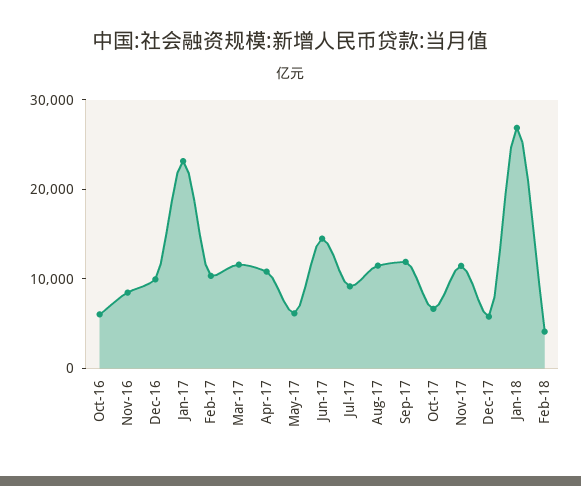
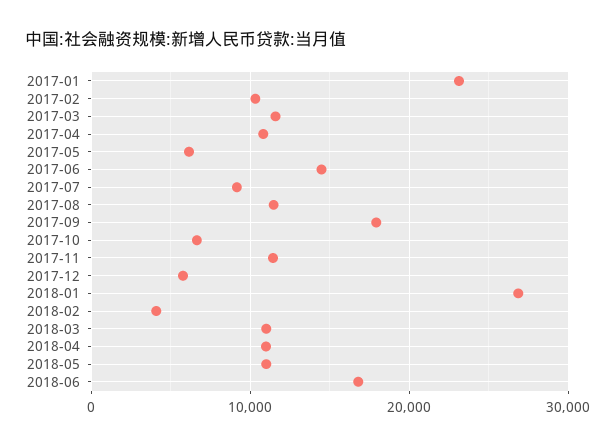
Oct-16: 6000 -> none
Nov-16: 8000 -> none
Dec-16: 10000 -> none
Sep-17: 12000 -> 18000
2018-03: none -> 11000
2018-04: none -> 11000
2018-05: none -> 11000
2018-06: none -> 17000

